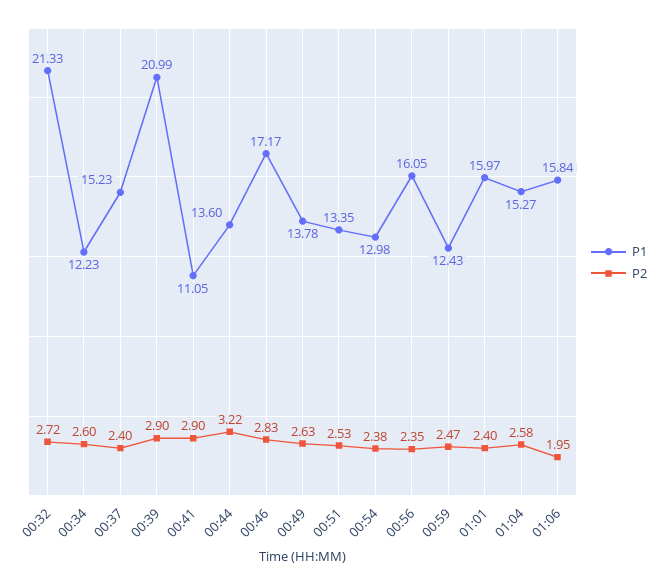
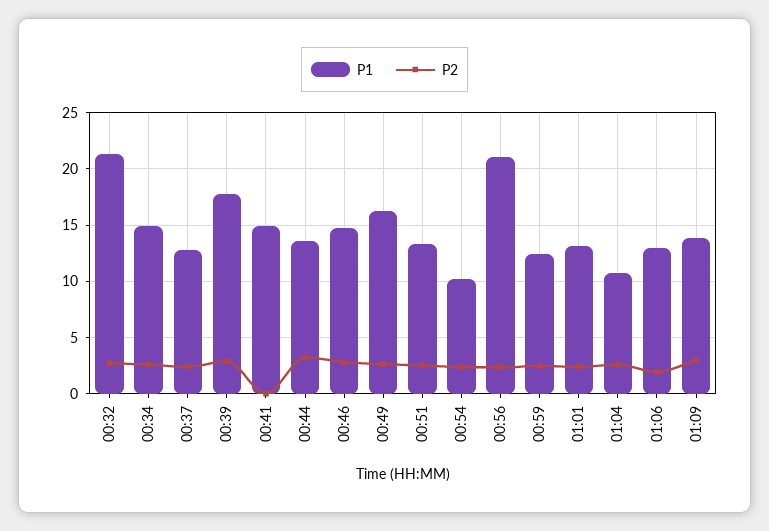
P1, 00:34: 12.23 -> 15
P1, 00:37: 15.23 -> 13
P1, 00:39: 20.99 -> 18
P1, 00:41: 11.05 -> 15
P2, 00:41: 2.9 -> 0
P1, 00:46: 17.17 -> 15
P1, 00:49: 13.78 -> 16
P1, 00:54: 12.98 -> 10
P1, 00:56: 16.05 -> 21
P1, 01:01: 15.97 -> 13
P1, 01:04: 15.27 -> 11
P1, 01:06: 15.84 -> 13
P1, 01:09: none -> 14
P2, 01:09: none -> 3

